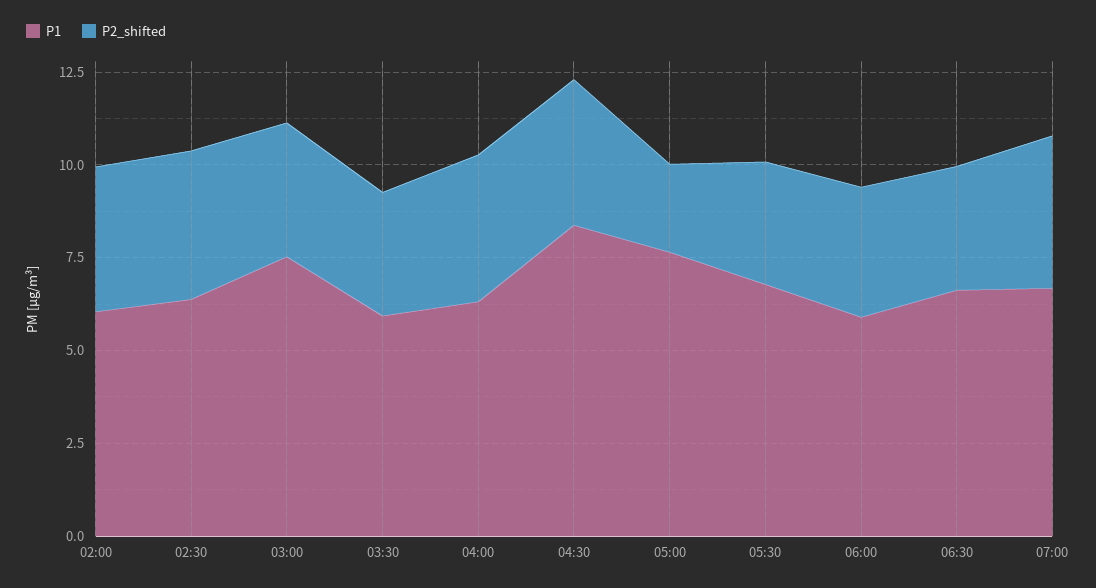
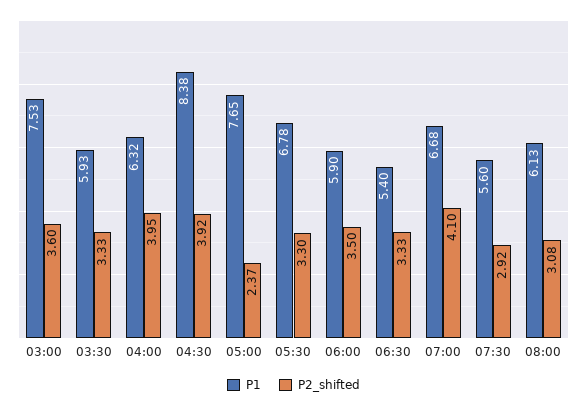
P1, 02:00: 6 -> none
P2_shifted, 02:00: 4 -> none
P1, 02:30: 6.5 -> none
P2_shifted, 02:30: 4 -> none
P1, 06:30: 6.5 -> 5.4
P1, 07:30: none -> 5.6
P2_shifted, 07:30: none -> 2.92
P1, 08:00: none -> 6.13
P2_shifted, 08:00: none -> 3.08

